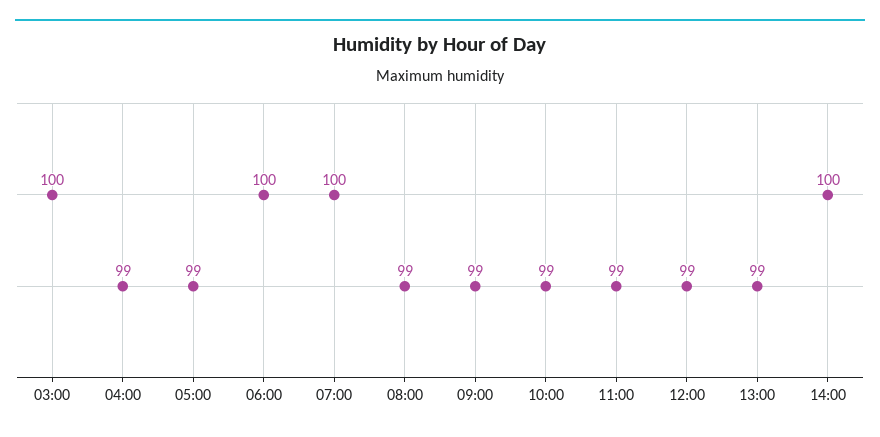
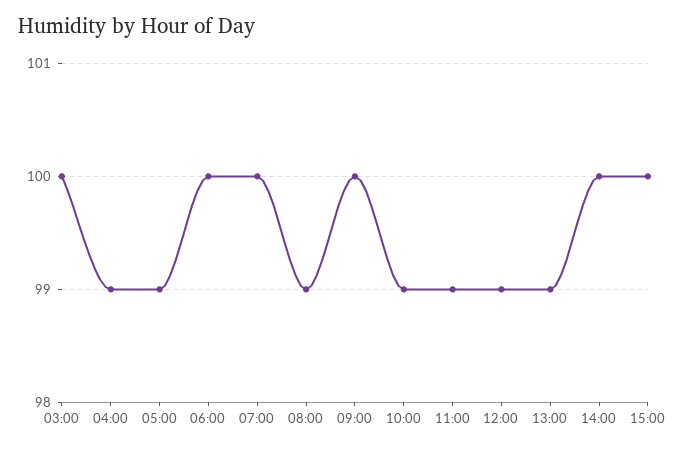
09:00: 99 -> 100
15:00: none -> 100

